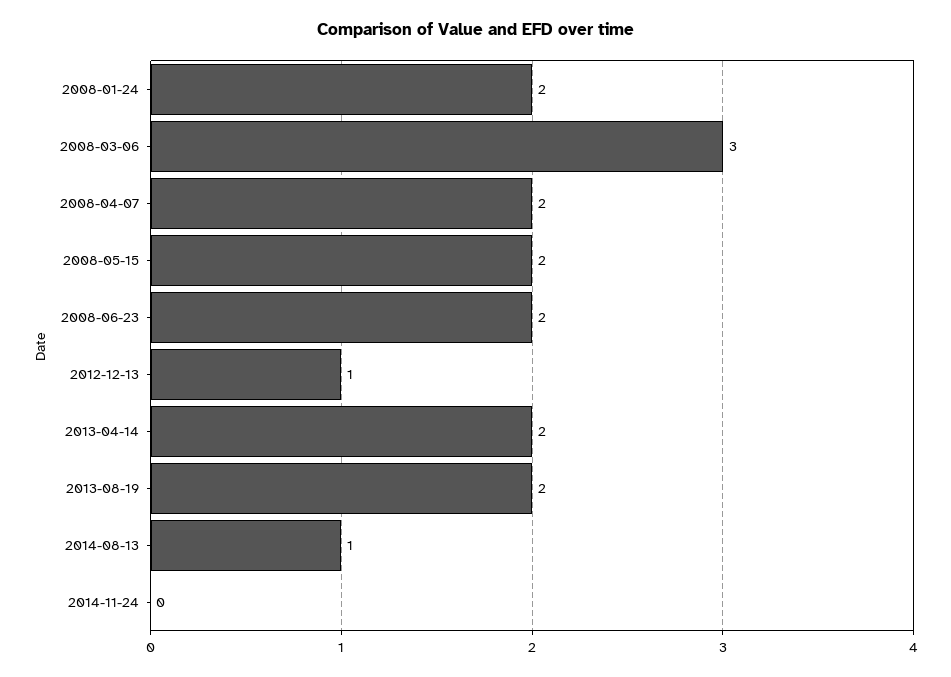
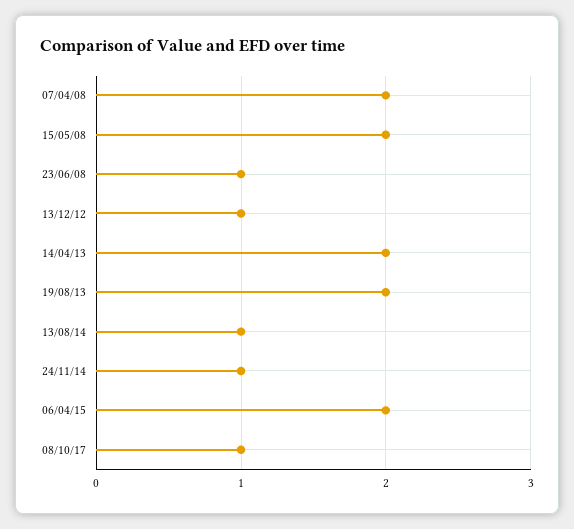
2008-01-24: 2 -> none
2008-03-06: 3 -> none
2008-06-23: 2 -> 1
2014-11-24: 0 -> 1
06/04/15: none -> 2
08/10/17: none -> 1

